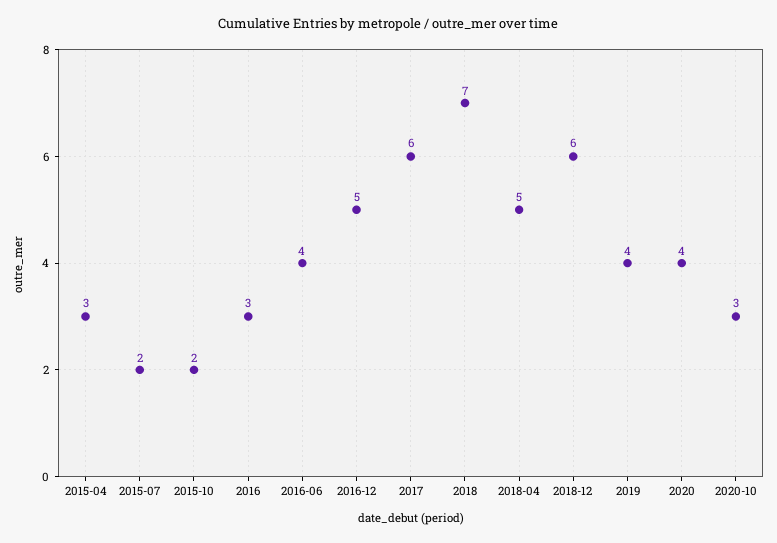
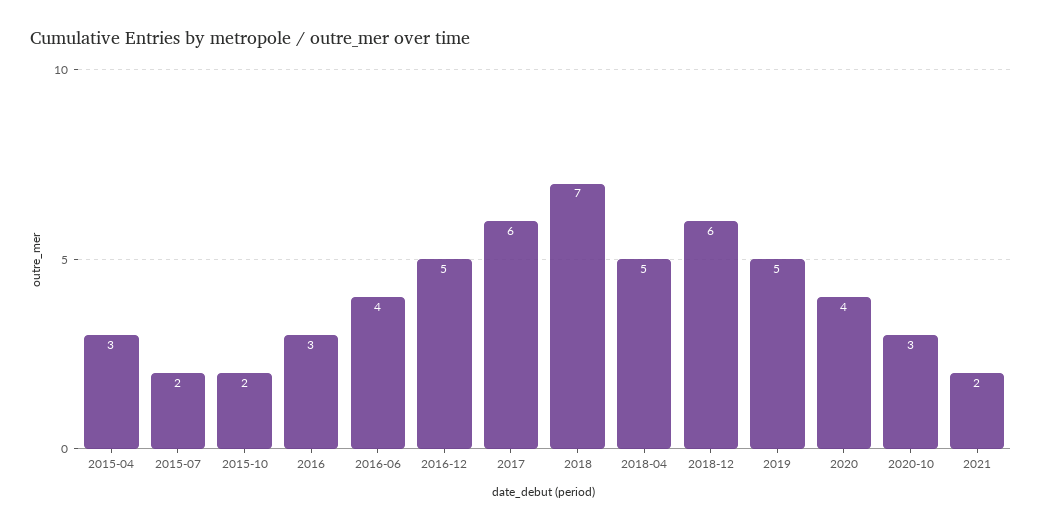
2019: 4 -> 5
2021: none -> 2

